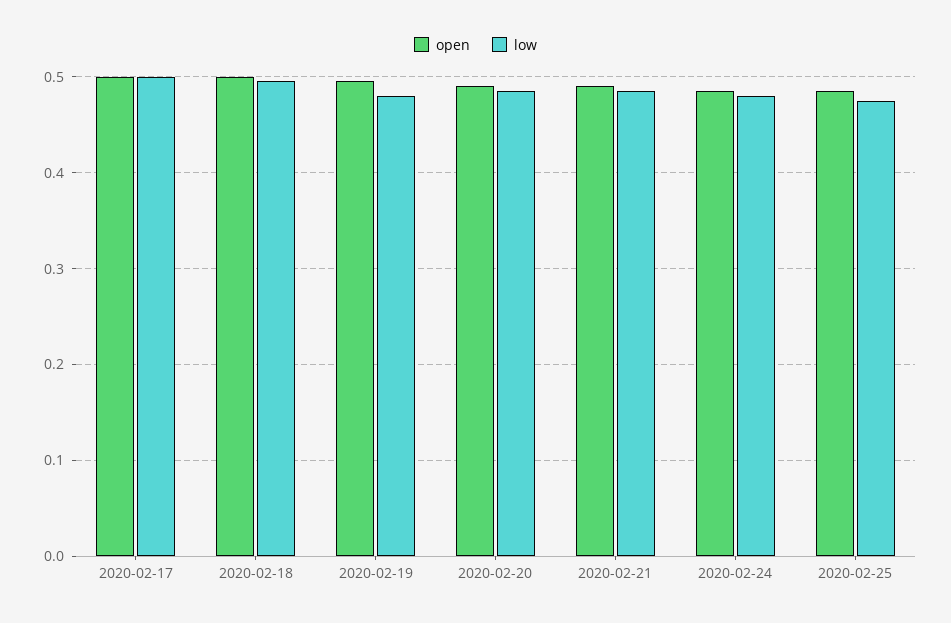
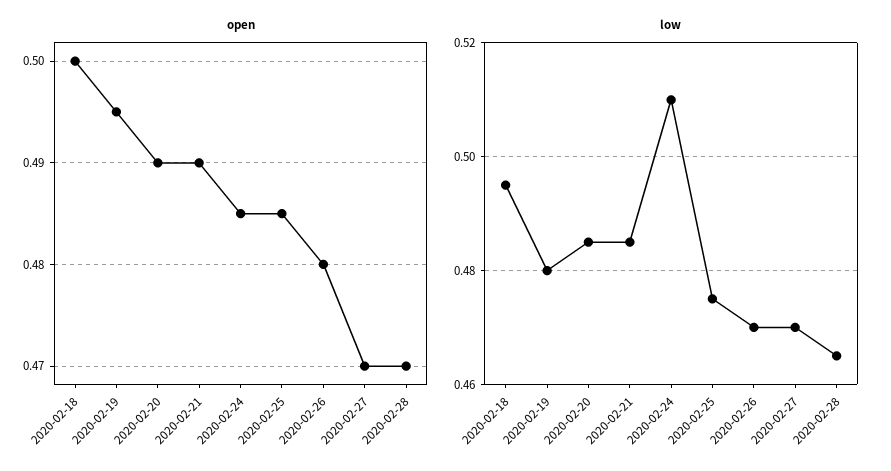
open, 2020-02-17: 0.5 -> none
low, 2020-02-17: 0.5 -> none
low, 2020-02-24: 0.48 -> 0.51
open, 2020-02-26: none -> 0.48
open, 2020-02-27: none -> 0.47
open, 2020-02-28: none -> 0.47
low, 2020-02-26: none -> 0.47
low, 2020-02-27: none -> 0.47
low, 2020-02-28: none -> 0.465

